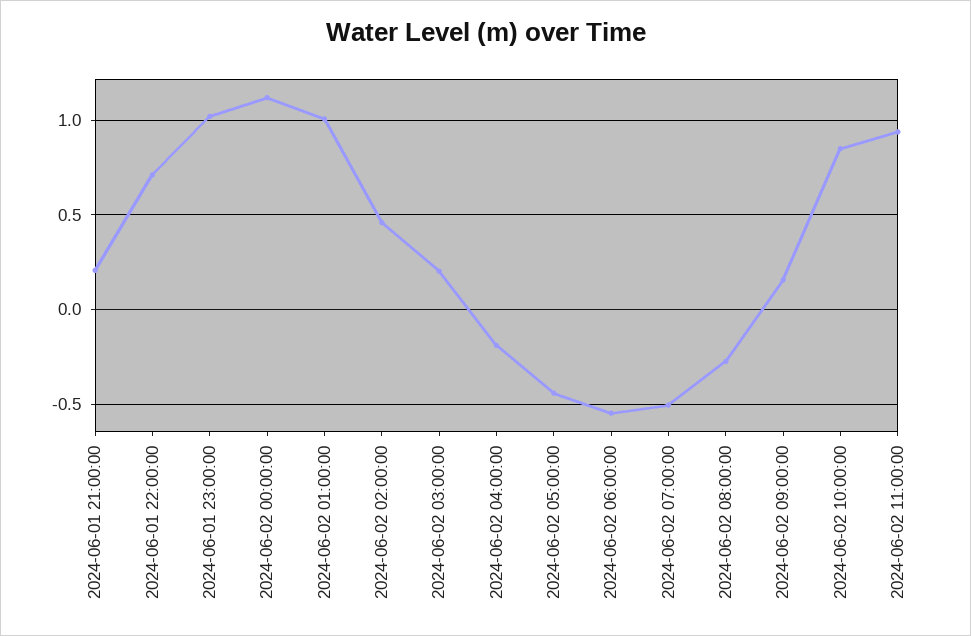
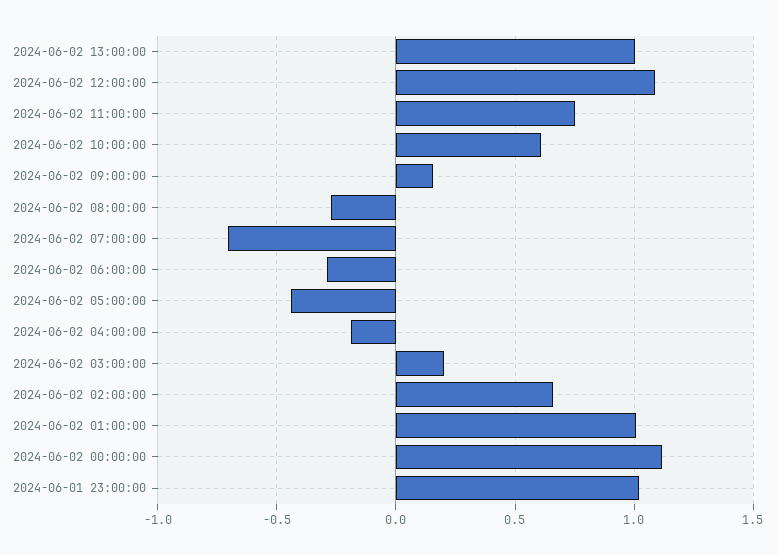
2024-06-01 21:00:00: 0.2 -> none
2024-06-01 22:00:00: 0.7 -> none
2024-06-02 02:00:00: 0.45 -> 0.65
2024-06-02 06:00:00: -0.55 -> -0.3
2024-06-02 07:00:00: -0.5 -> -0.7
2024-06-02 10:00:00: 0.85 -> 0.6
2024-06-02 11:00:00: 0.95 -> 0.75
2024-06-02 13:00:00: none -> 1
2024-06-02 12:00:00: none -> 1.1

